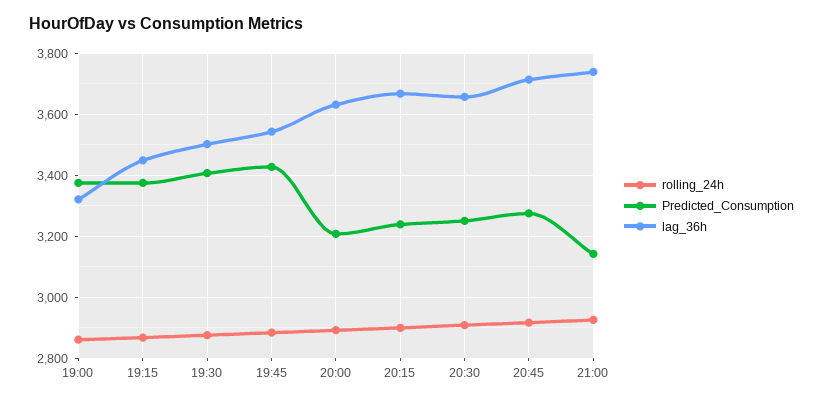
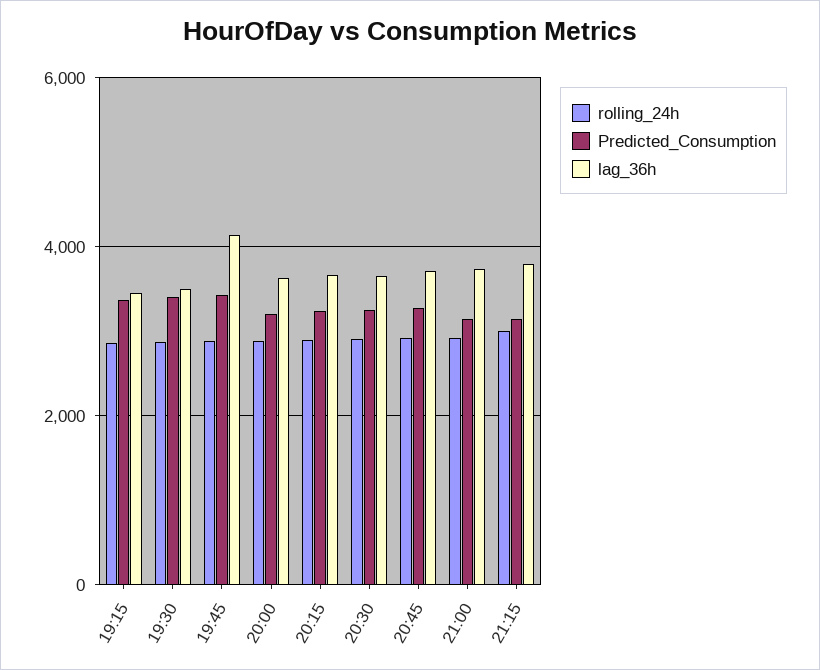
rolling_24h, 19:00: 2860 -> none
Predicted_Consumption, 19:00: 3380 -> none
lag_36h, 19:00: 3320 -> none
lag_36h, 19:45: 3540 -> 4200
rolling_24h, 21:15: none -> 3000
Predicted_Consumption, 21:15: none -> 3200
lag_36h, 21:15: none -> 3800

